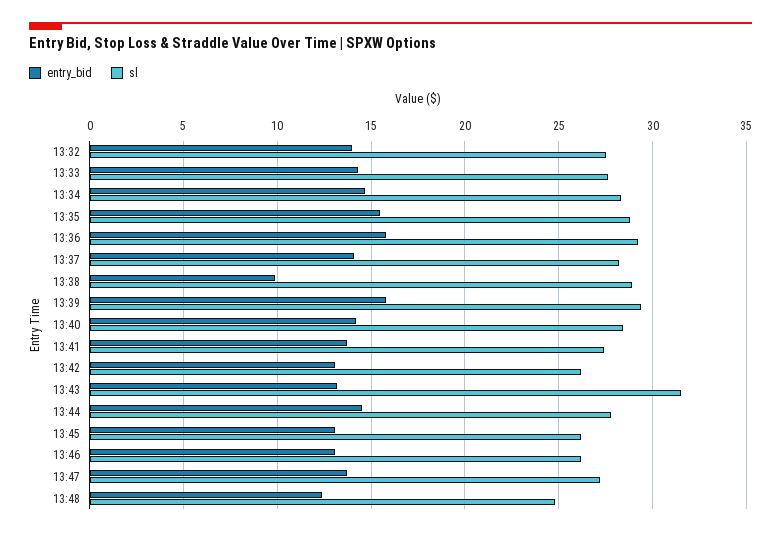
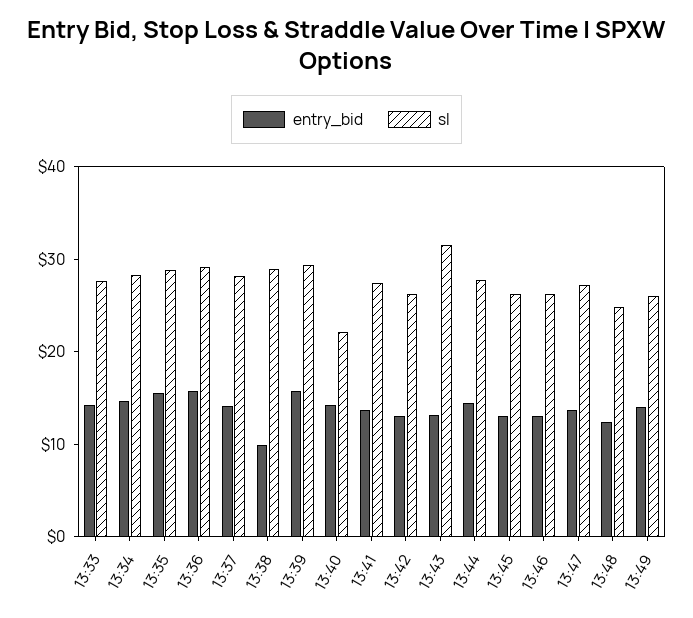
entry_bid, 13:32: 14 -> none
sl, 13:32: 27.5 -> none
sl, 13:40: 28.5 -> 22
entry_bid, 13:49: none -> 14
sl, 13:49: none -> 26

